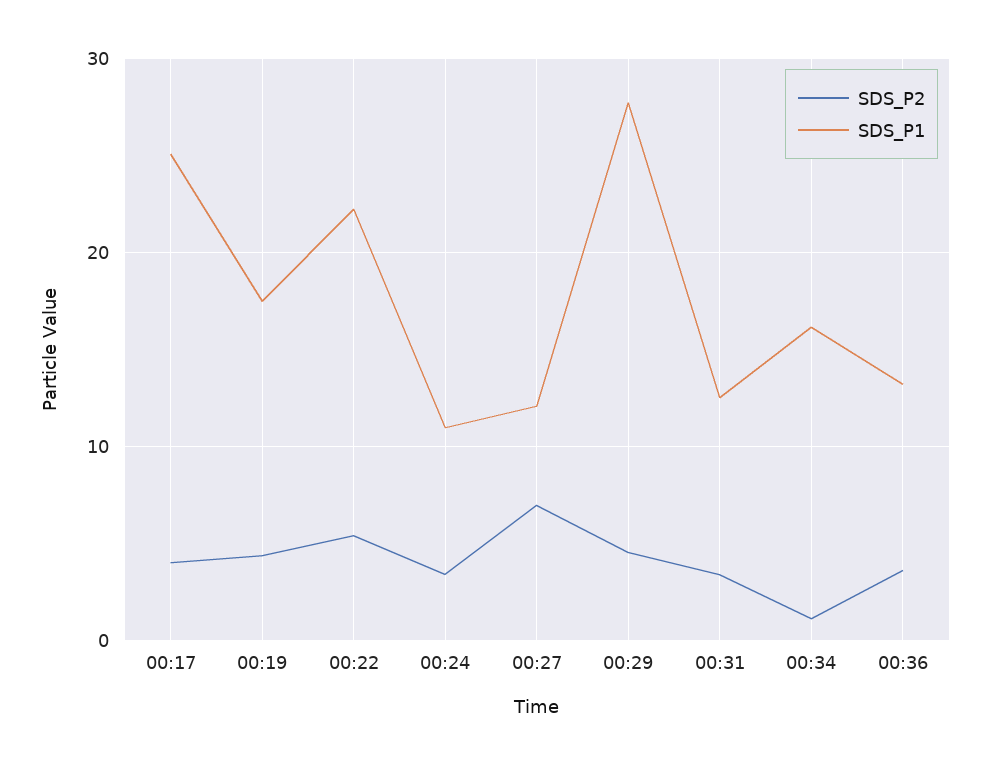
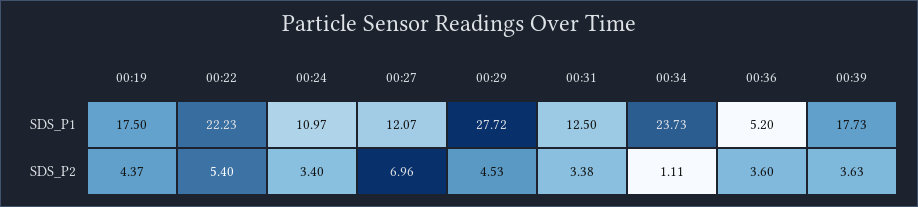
SDS_P2, 00:17: 4 -> none
SDS_P1, 00:17: 25 -> none
SDS_P1, 00:34: 16 -> 23.73
SDS_P1, 00:36: 13 -> 5.2
SDS_P1, 00:39: none -> 17.73
SDS_P2, 00:39: none -> 3.63

